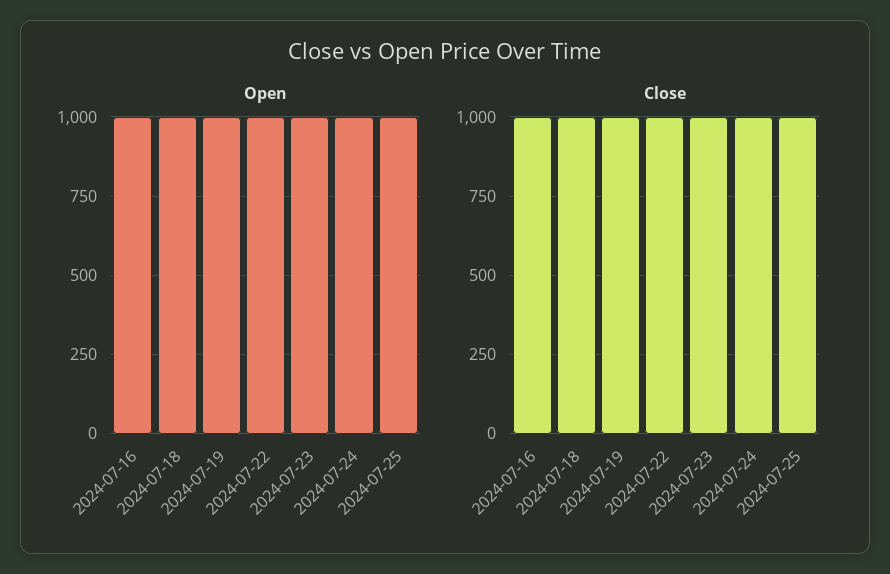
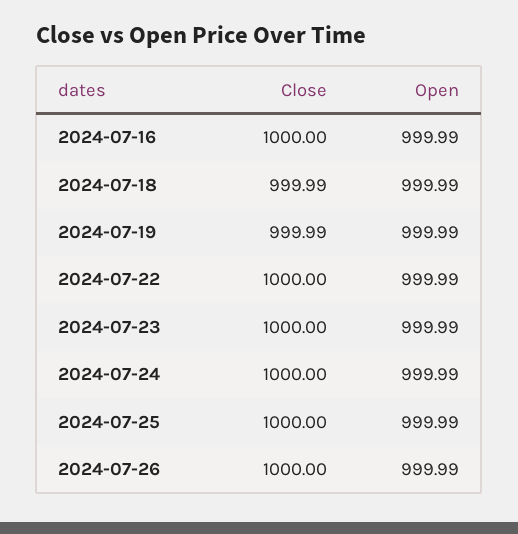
Close, 2024-07-26: none -> 1000
Open, 2024-07-26: none -> 999.99

